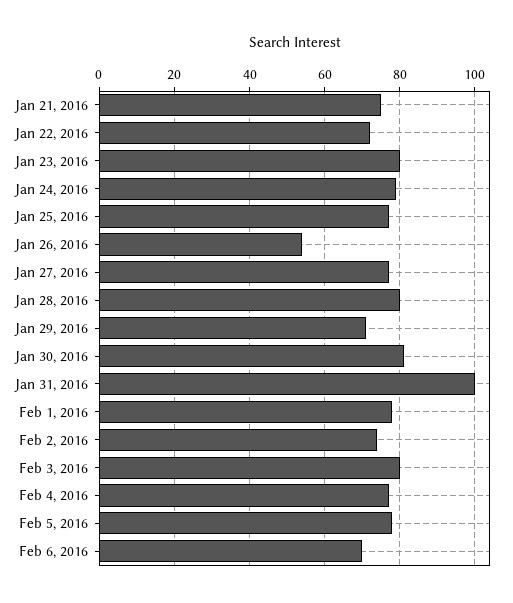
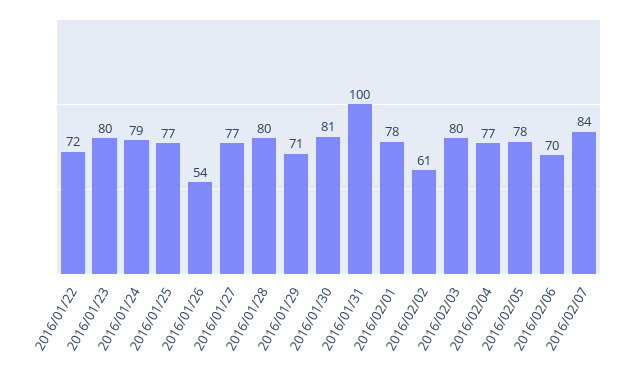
Jan 21, 2016: 75 -> none
Feb 2, 2016: 75 -> 61
2016/02/07: none -> 84

